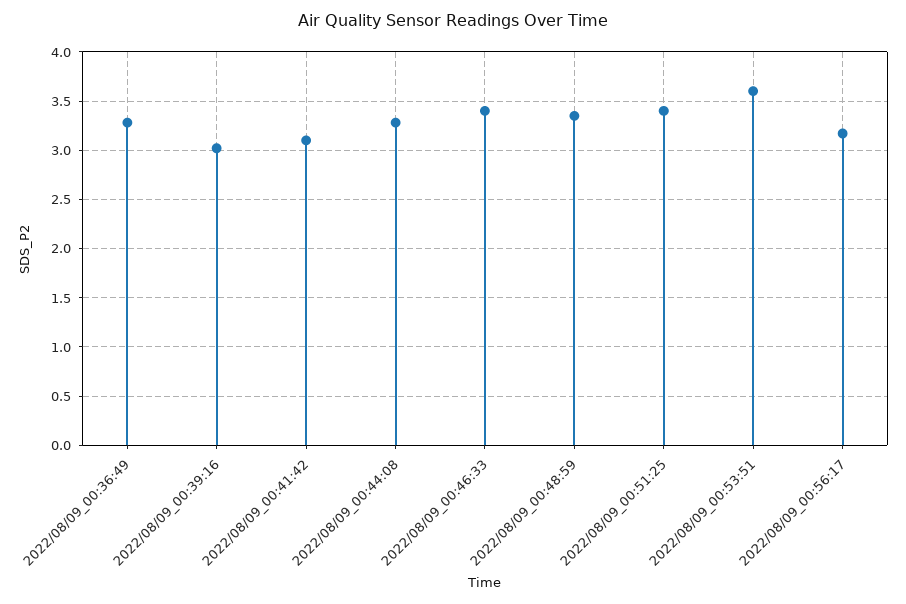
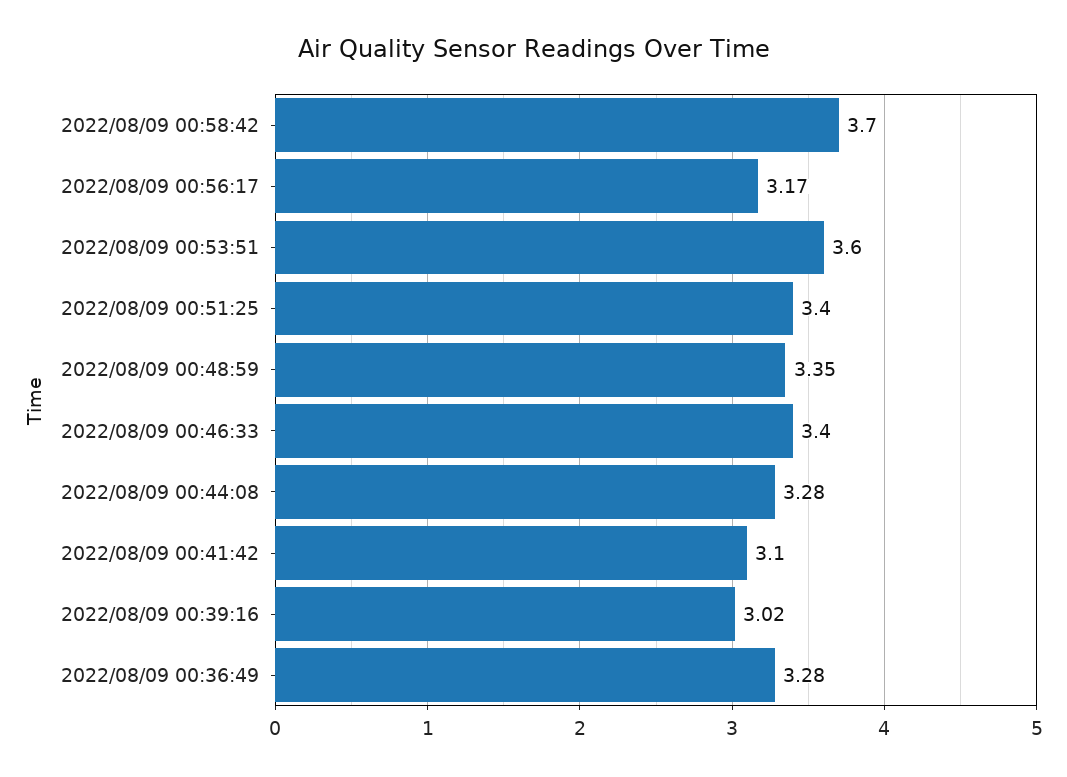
2022/08/09 00:58:42: none -> 3.7

